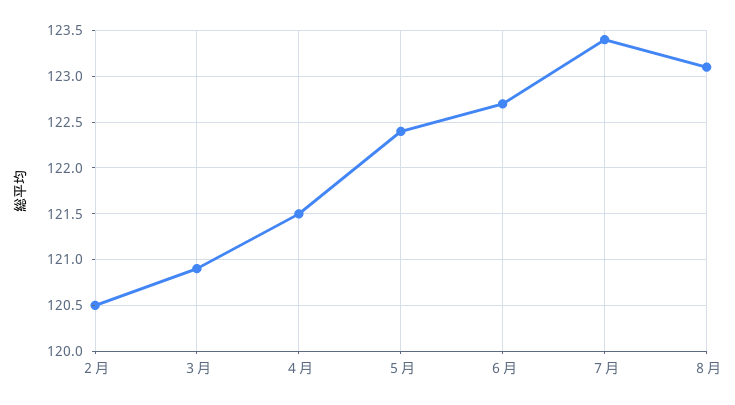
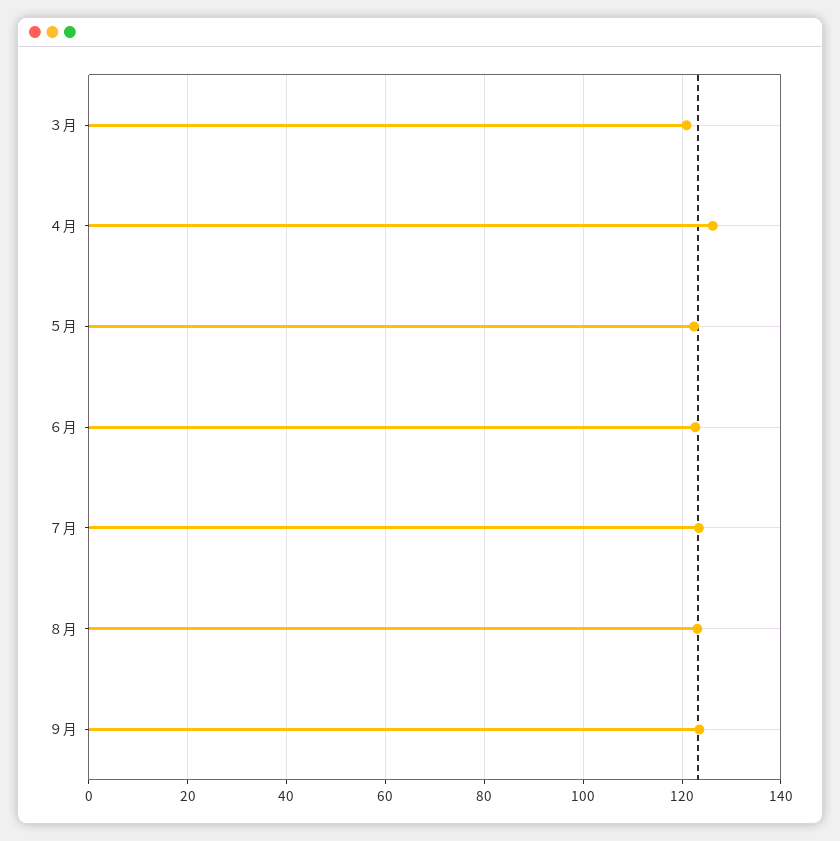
２月: 120.5 -> none
４月: 121.5 -> 126
９月: none -> 124

